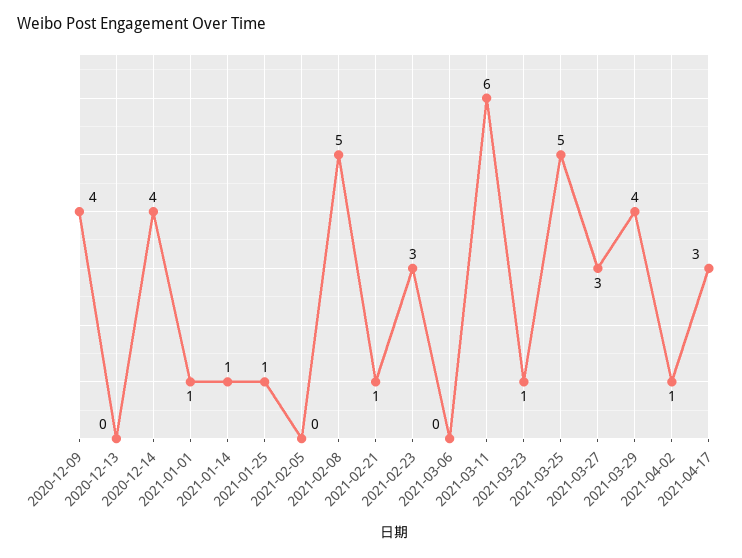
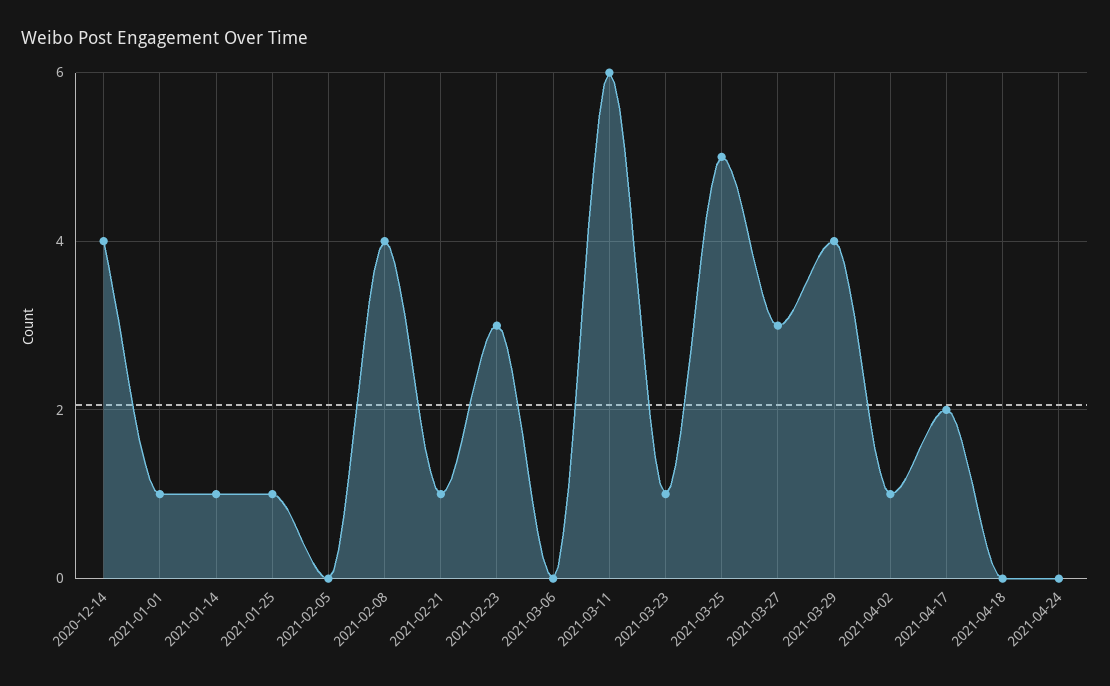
2020-12-09: 4 -> none
2020-12-13: 0 -> none
2021-02-08: 5 -> 4
2021-04-17: 3 -> 2
2021-04-18: none -> 0
2021-04-24: none -> 0

